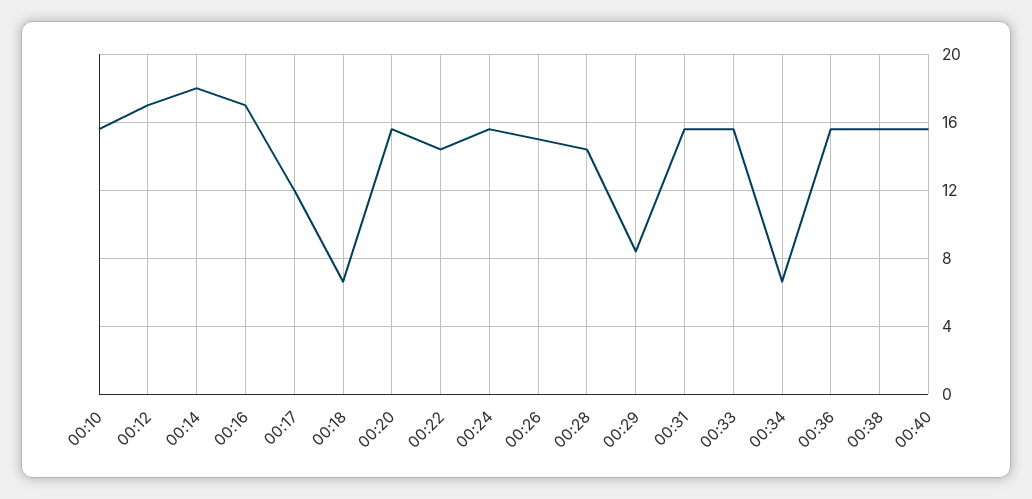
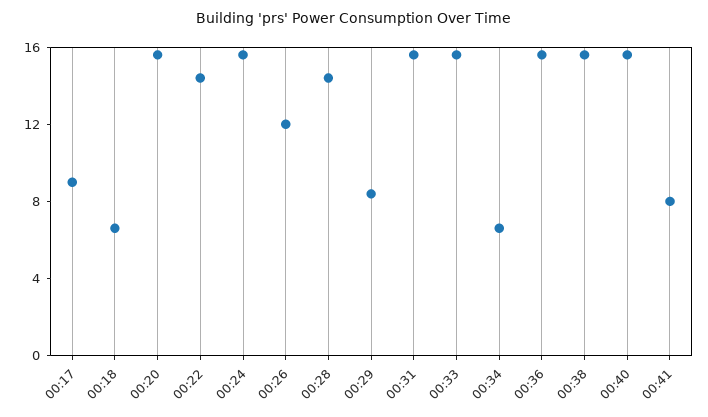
00:10: 15.5 -> none
00:12: 17 -> none
00:14: 18 -> none
00:16: 17 -> none
00:17: 12 -> 9
00:26: 15 -> 12
00:41: none -> 8

